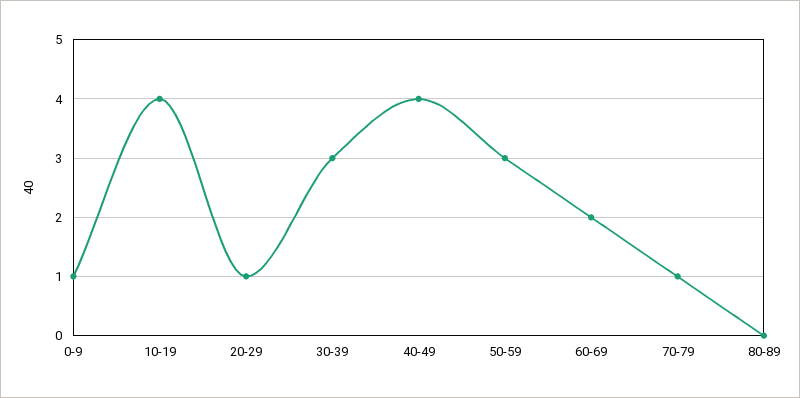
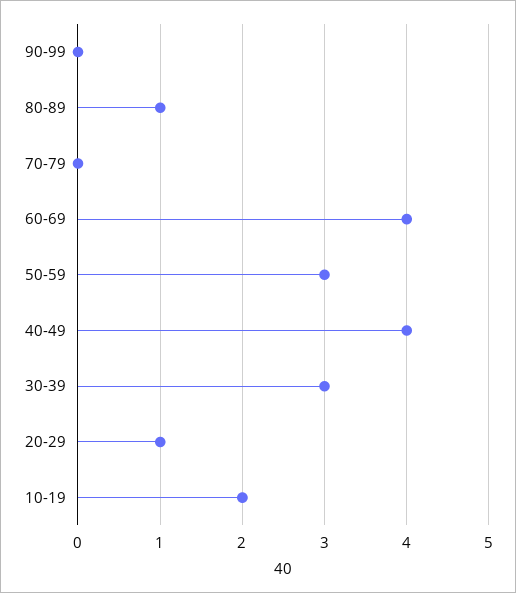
0-9: 1 -> none
10-19: 4 -> 2
60-69: 2 -> 4
70-79: 1 -> 0
80-89: 0 -> 1
90-99: none -> 0

